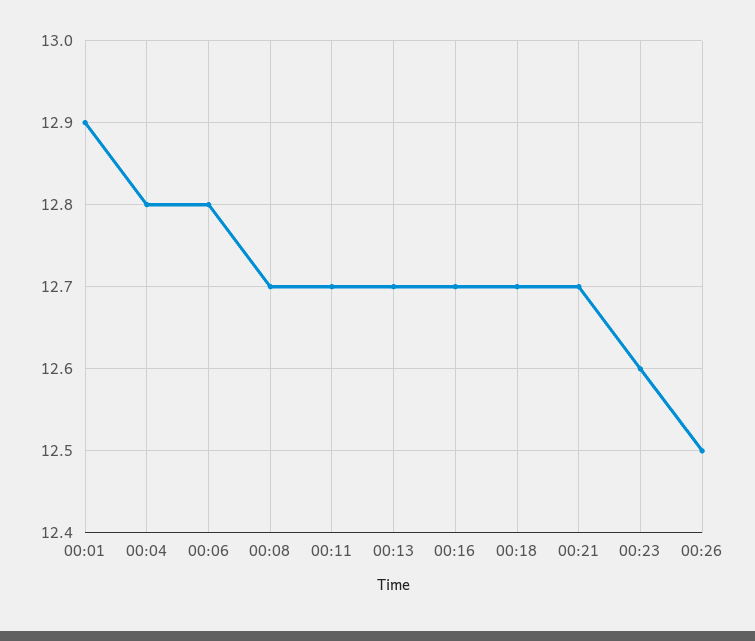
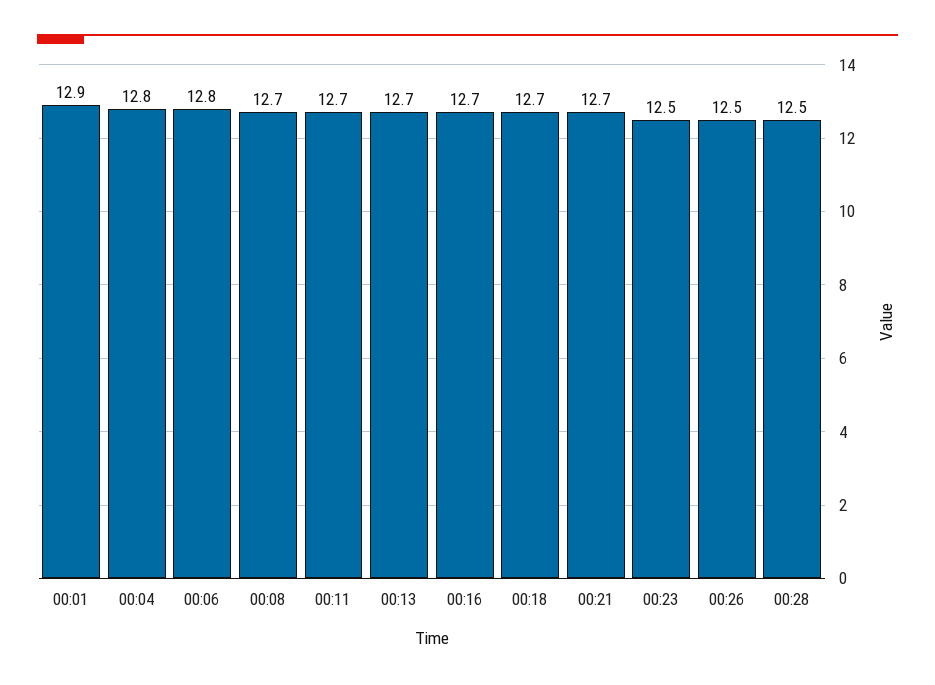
00:23: 12.6 -> 12.5
00:28: none -> 12.5

